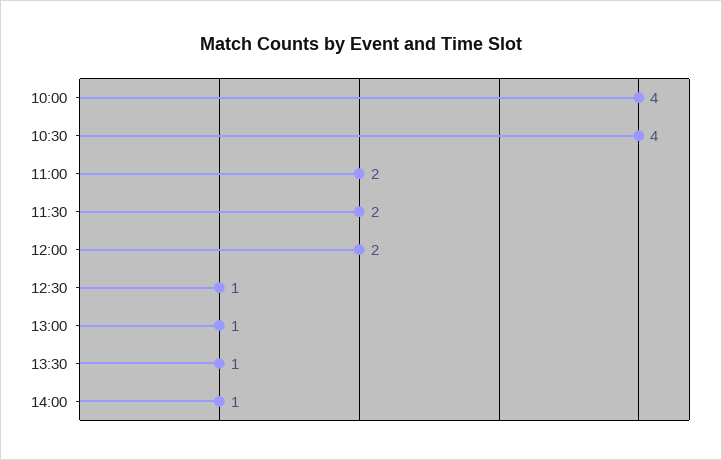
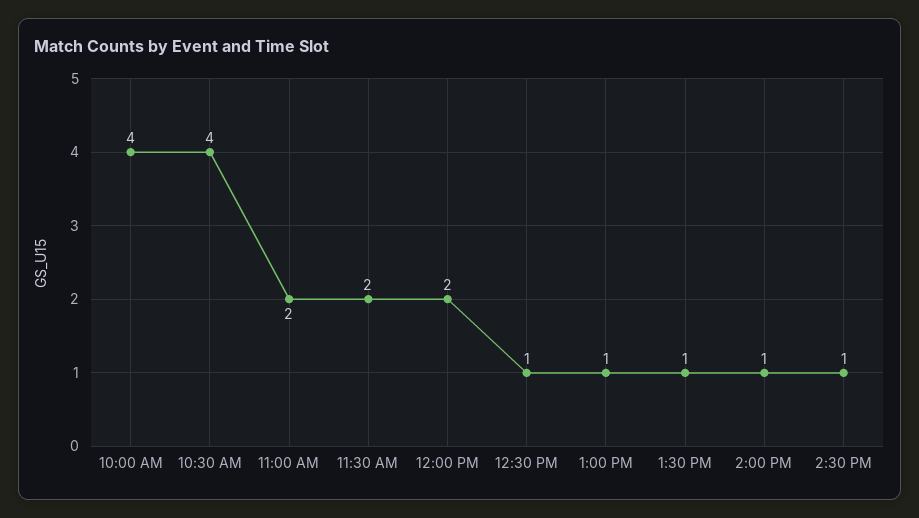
2:30 PM: none -> 1

